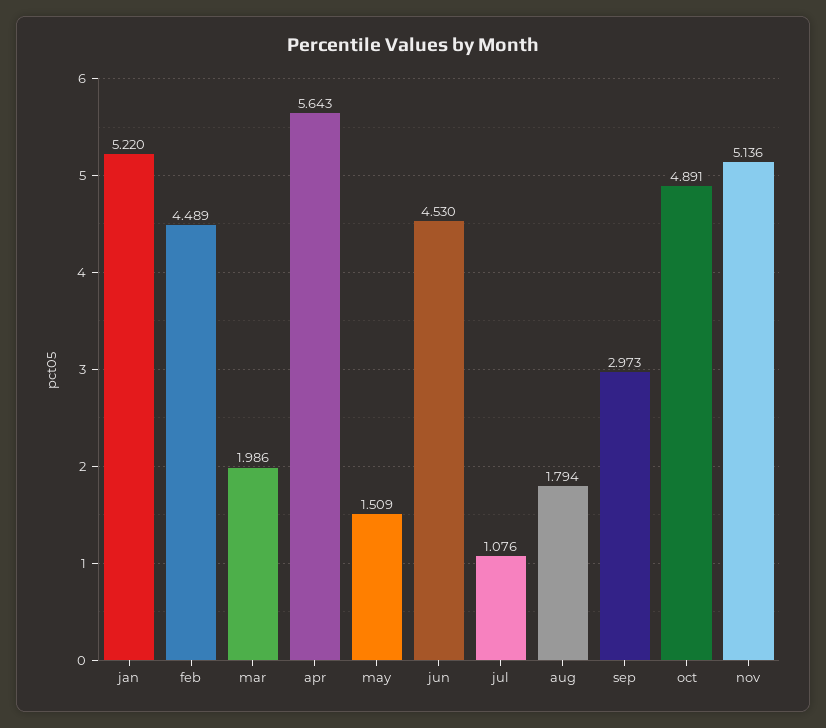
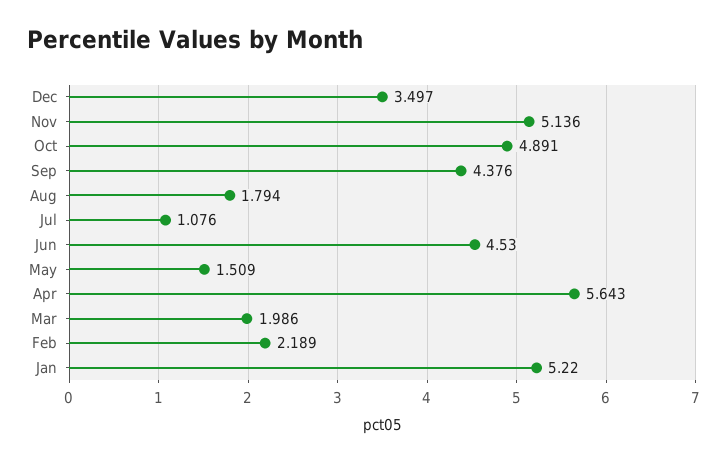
feb: 4.489 -> 2.189
sep: 2.973 -> 4.376
Dec: none -> 3.497

